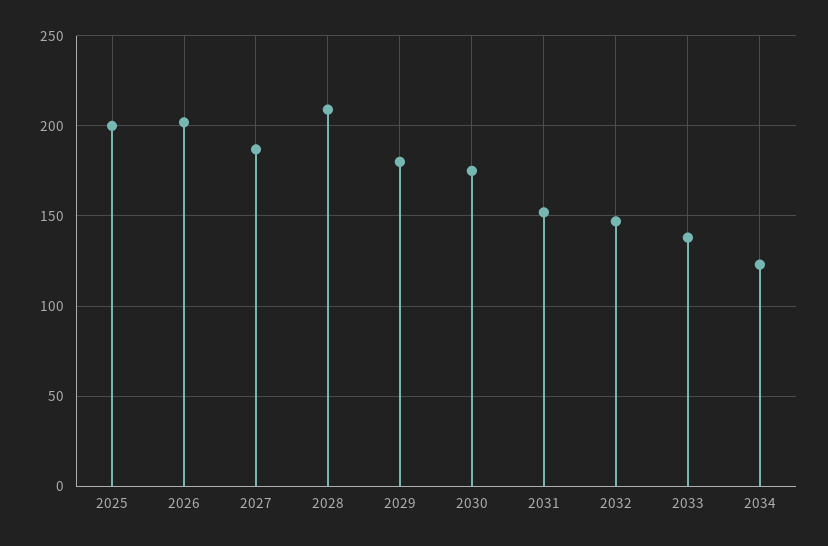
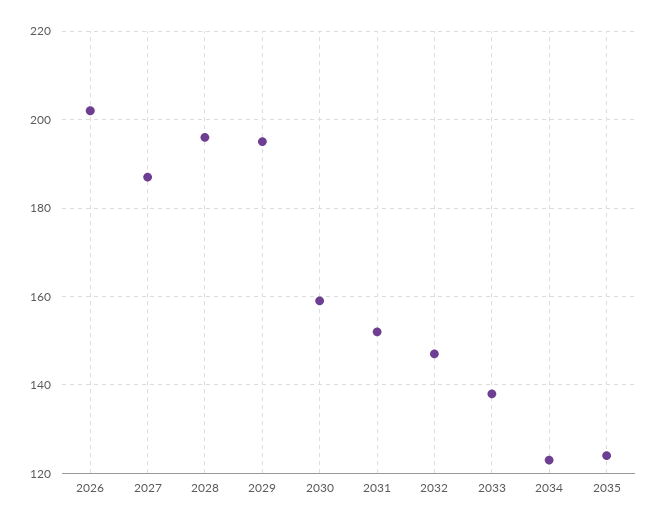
2025: 200 -> none
2028: 210 -> 195
2029: 180 -> 195
2030: 175 -> 160
2035: none -> 125

